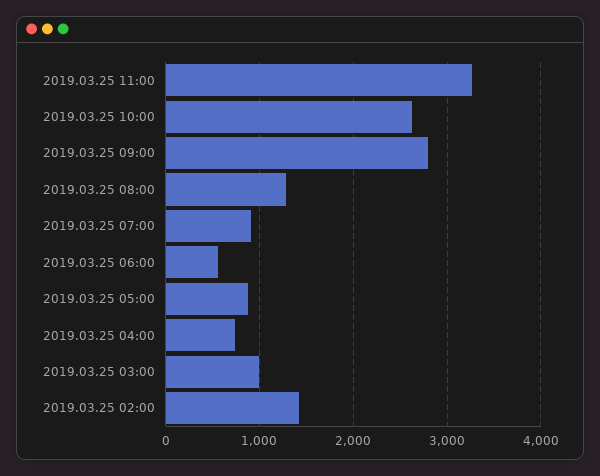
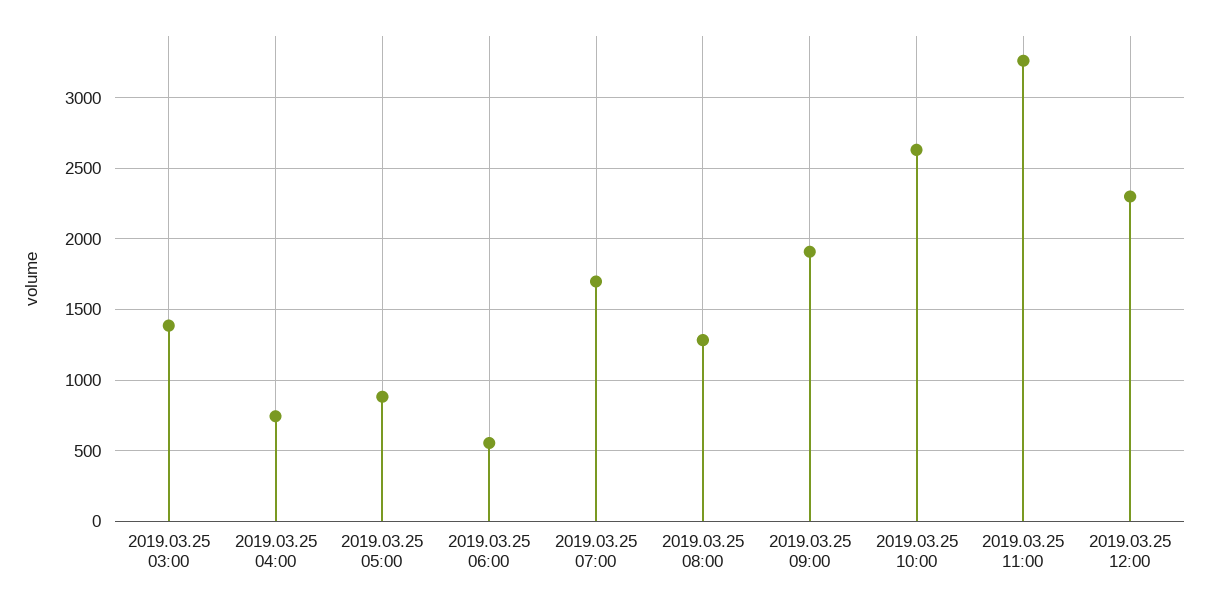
2019.03.25 09:00: 2800 -> 1900
2019.03.25 07:00: 900 -> 1700
2019.03.25 03:00: 1000 -> 1400
2019.03.25 02:00: 1400 -> none
2019.03.25 12:00: none -> 2300

